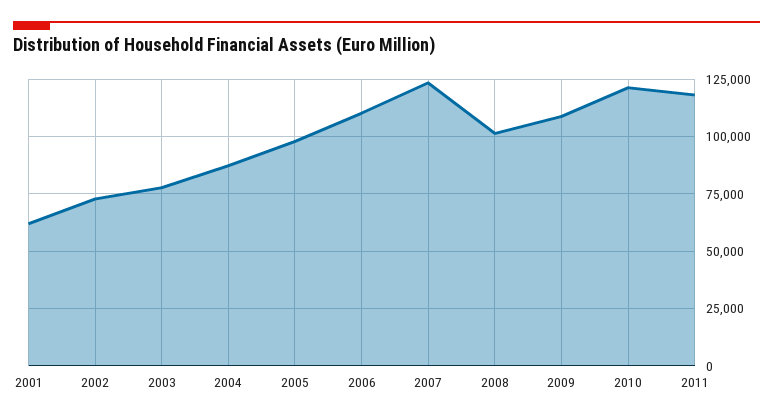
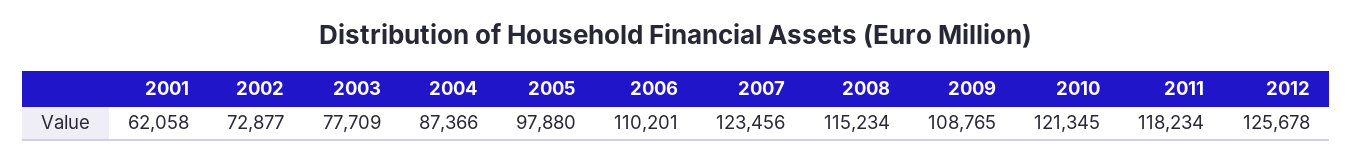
2008: 100000 -> 115234
2012: none -> 125678

